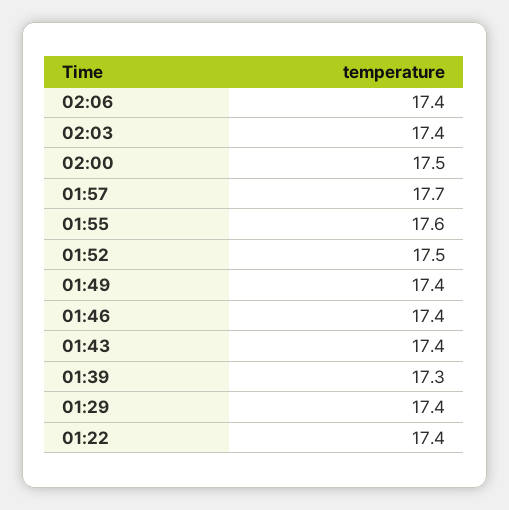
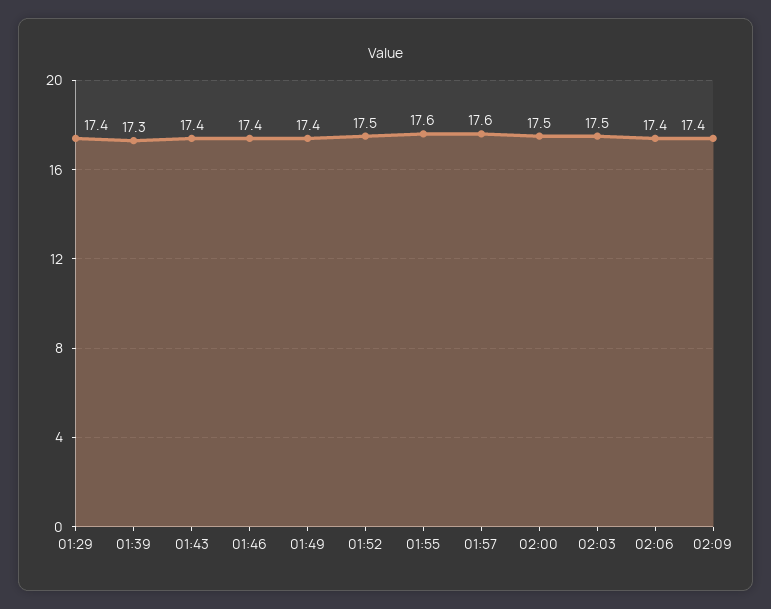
02:03: 17.4 -> 17.5
01:57: 17.7 -> 17.6
01:22: 17.4 -> none
02:09: none -> 17.4

